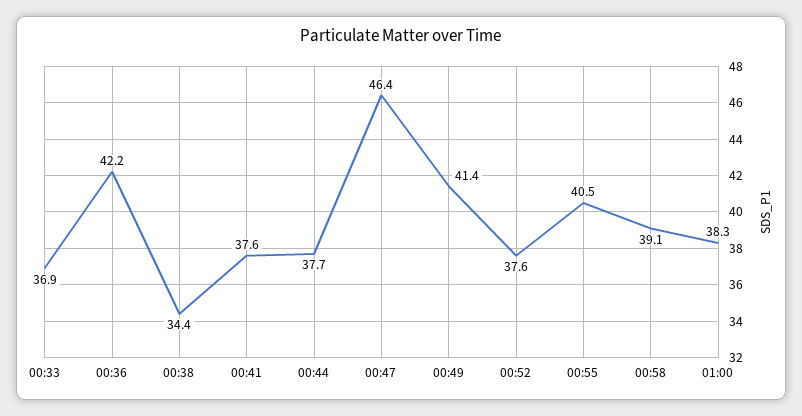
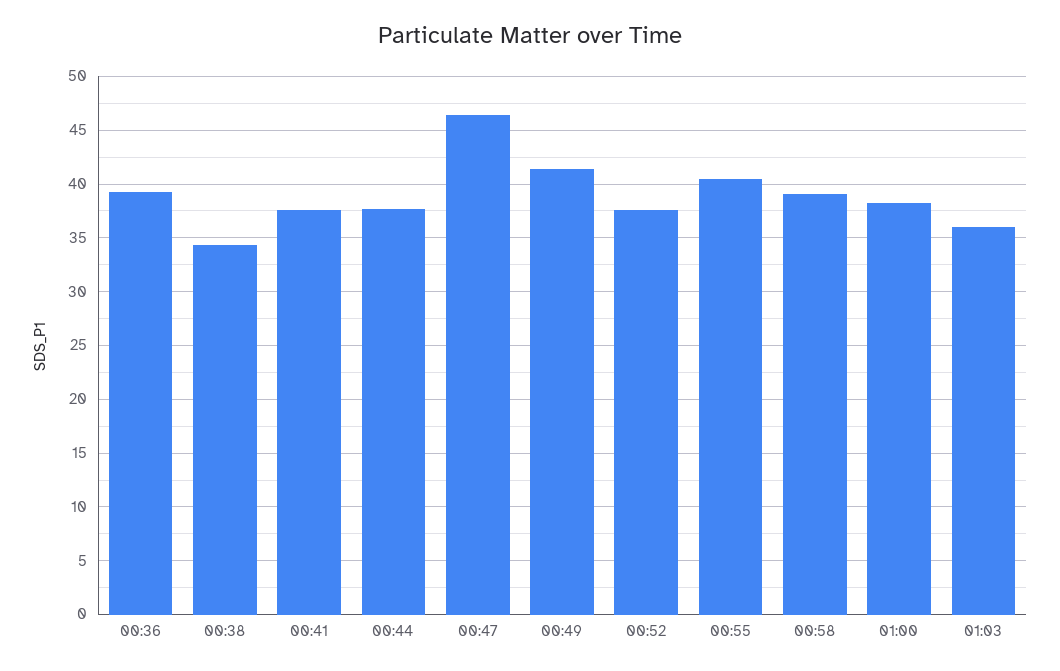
00:33: 36.9 -> none
00:36: 42.2 -> 39
01:03: none -> 36

